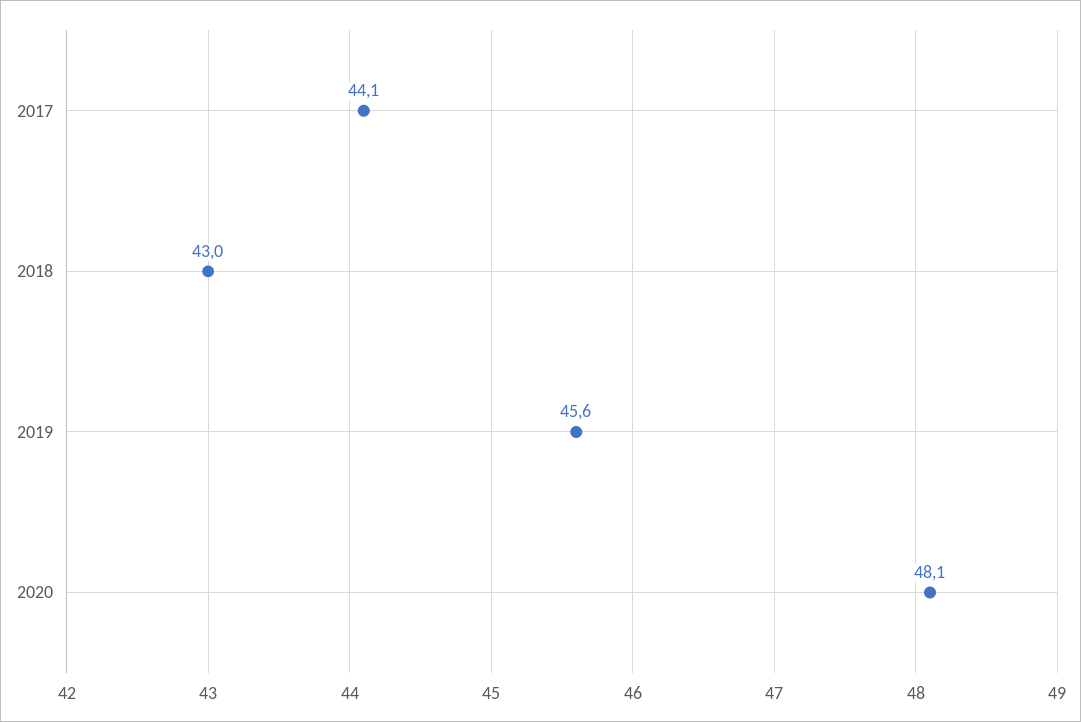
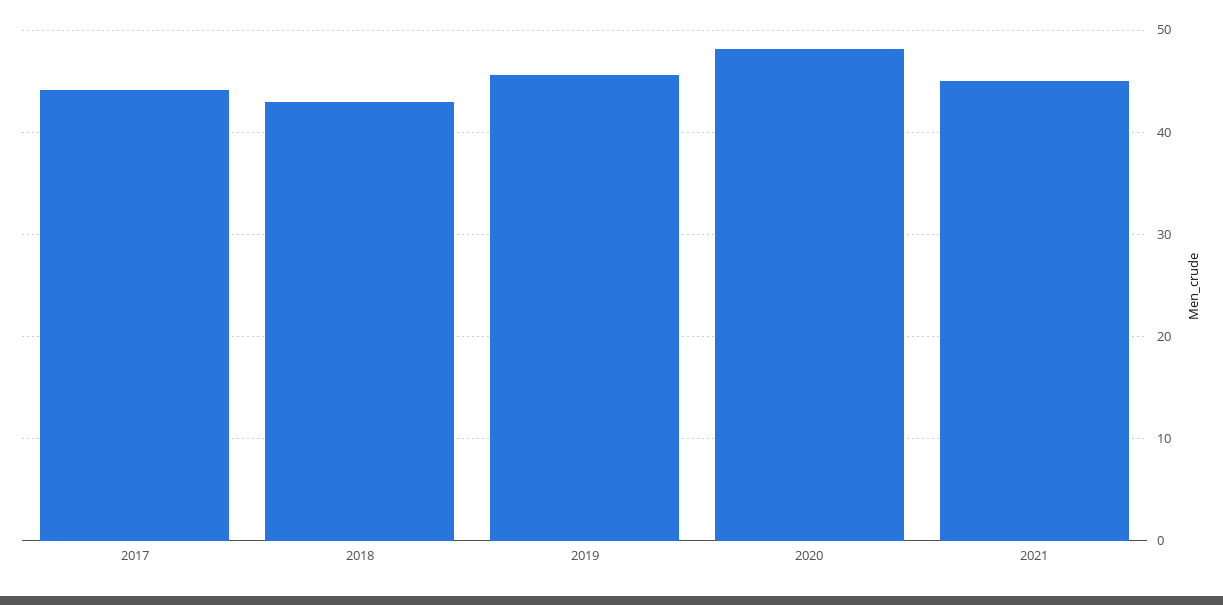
2021: none -> 45

